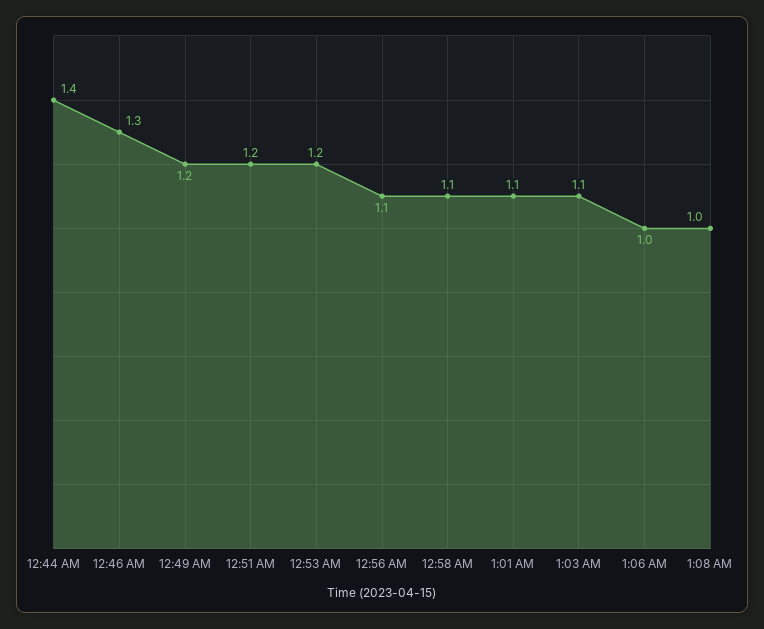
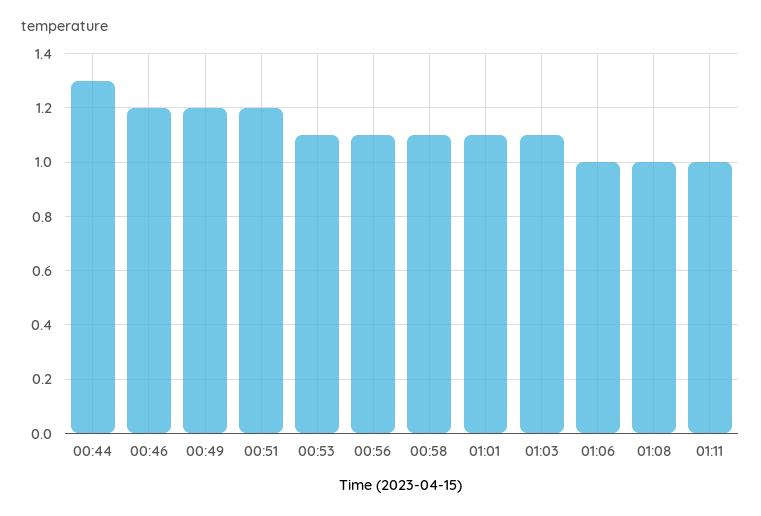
12:44 AM: 1.4 -> 1.3
12:46 AM: 1.3 -> 1.2
12:53 AM: 1.2 -> 1.1
01:11: none -> 1

